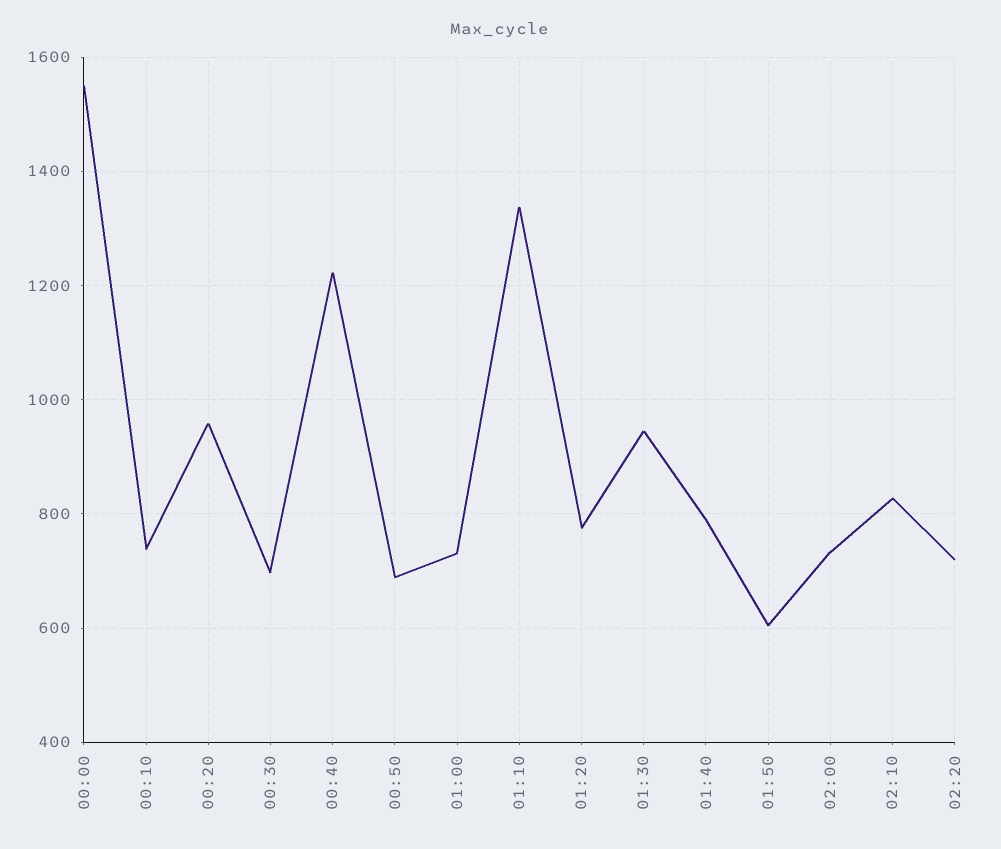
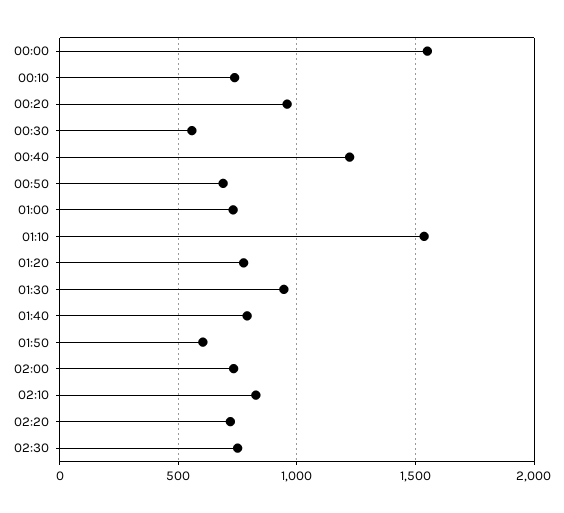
00:30: 700 -> 550
01:10: 1340 -> 1550
02:30: none -> 750

